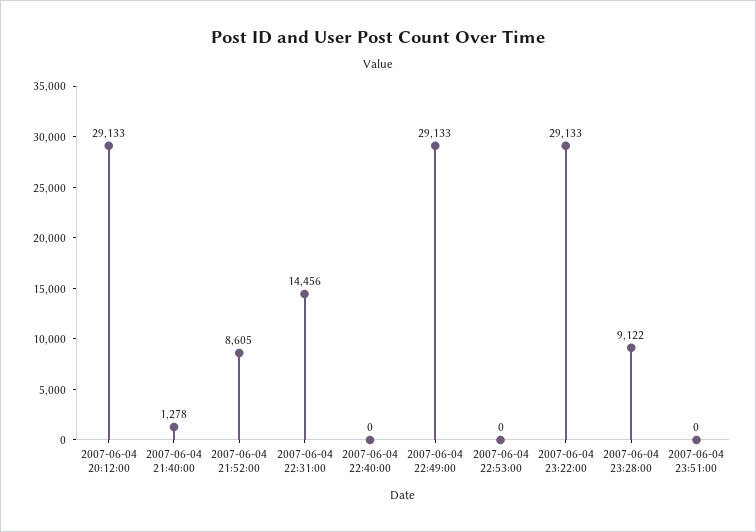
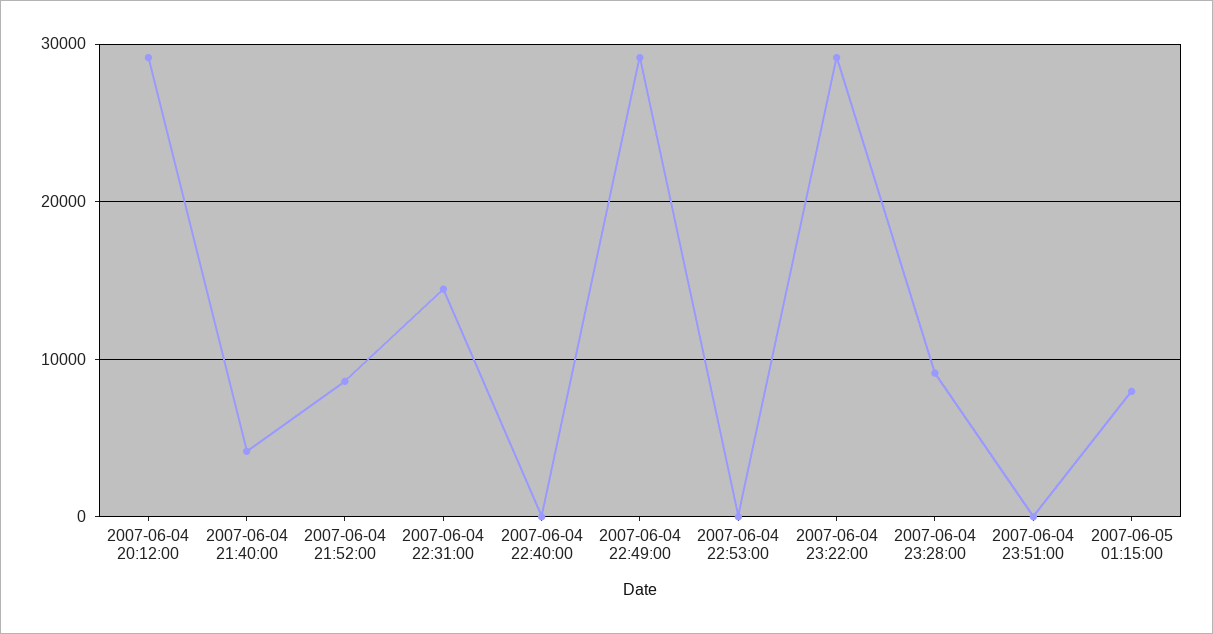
2007-06-04 21:40:00: 1278 -> 4000
2007-06-05 01:15:00: none -> 8000

